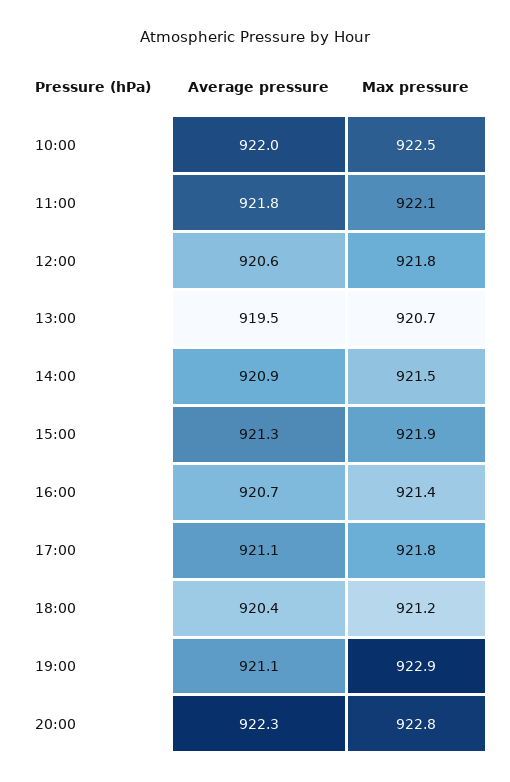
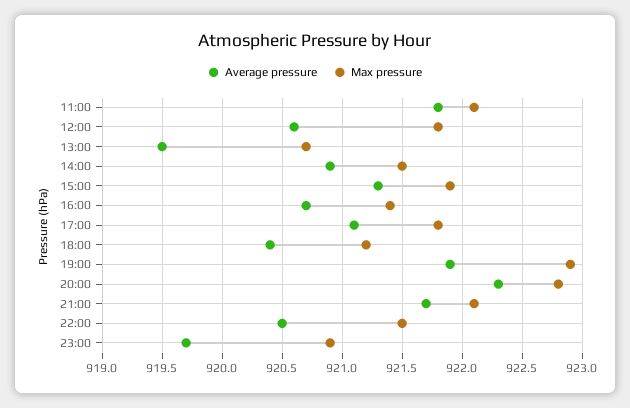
Average pressure, 10:00: 922 -> none
Max pressure, 10:00: 922.5 -> none
Average pressure, 19:00: 921.1 -> 921.9
Average pressure, 21:00: none -> 921.7
Max pressure, 21:00: none -> 922.1
Average pressure, 22:00: none -> 920.5
Max pressure, 22:00: none -> 921.5
Average pressure, 23:00: none -> 919.7
Max pressure, 23:00: none -> 920.9

